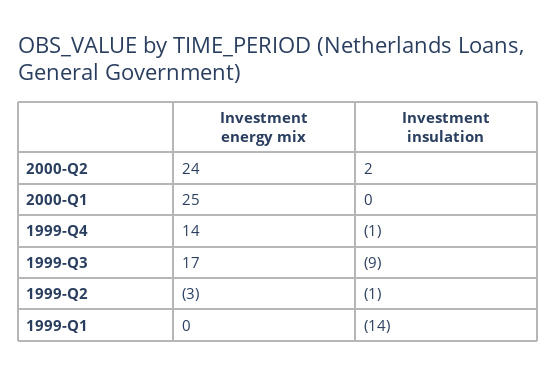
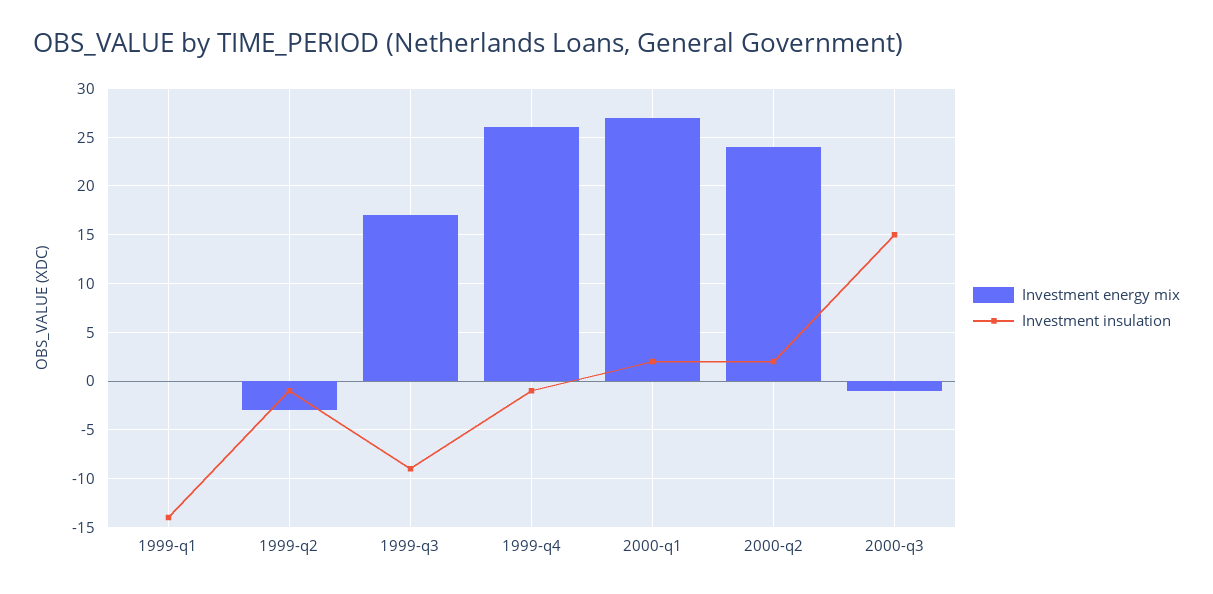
Investment energy mix, 2000-Q1: 25 -> 27
Investment insulation, 2000-Q1: 0 -> 2
Investment energy mix, 1999-Q4: 14 -> 26
Investment energy mix, 2000-q3: none -> -1
Investment insulation, 2000-q3: none -> 15

